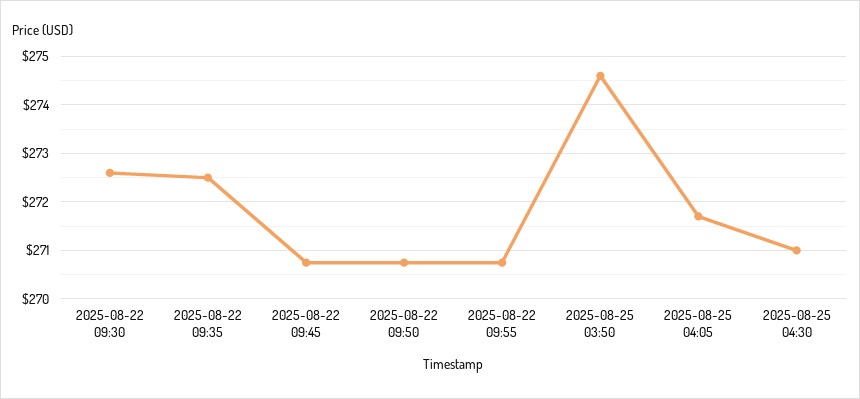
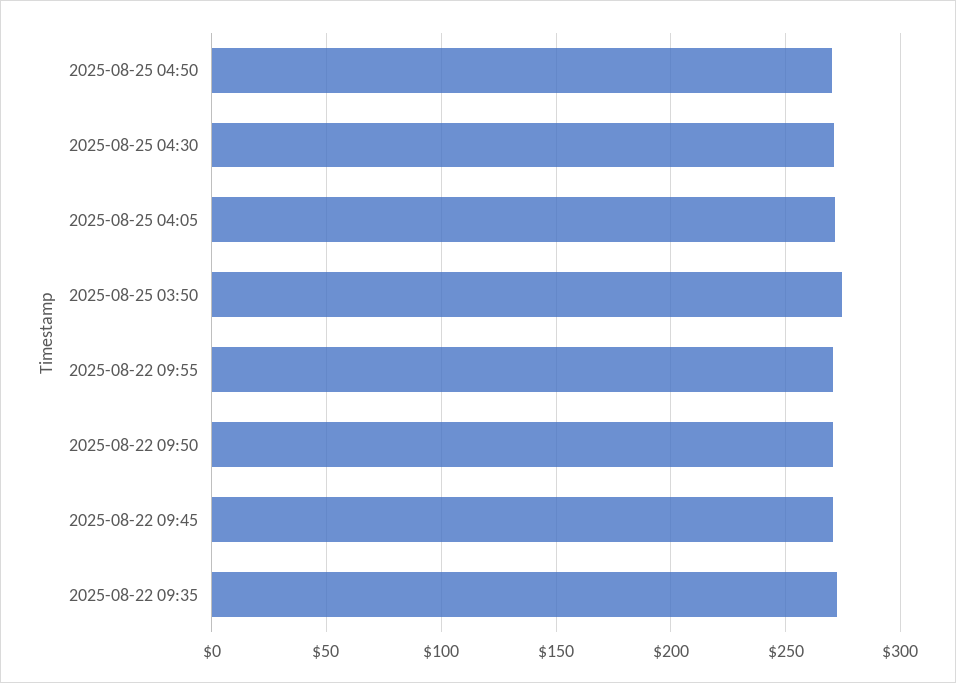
2025-08-22 09:30: 272.6 -> none
2025-08-25 04:50: none -> 270

